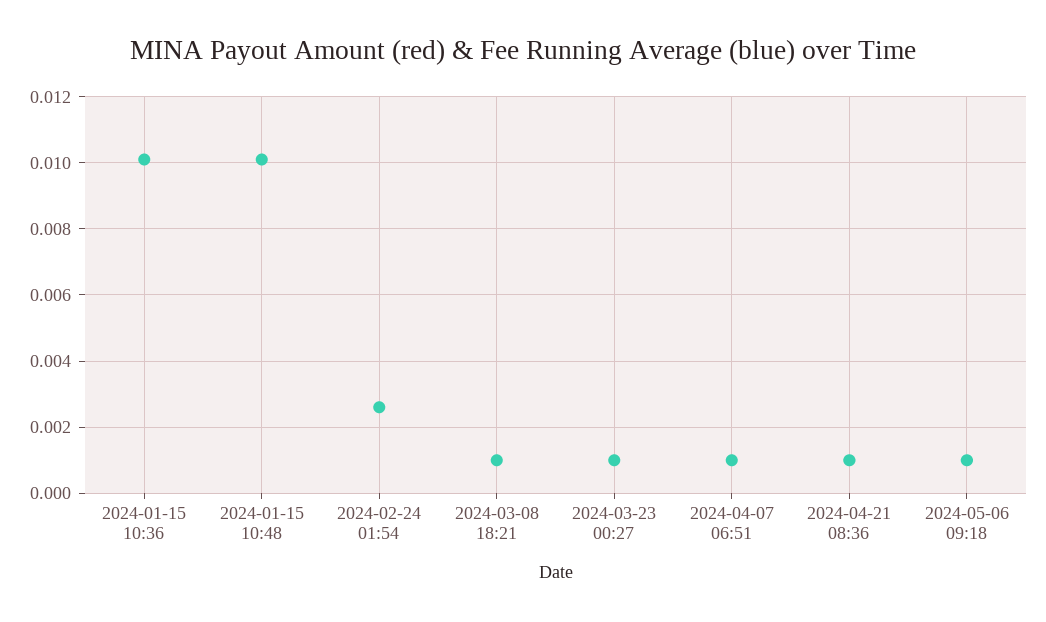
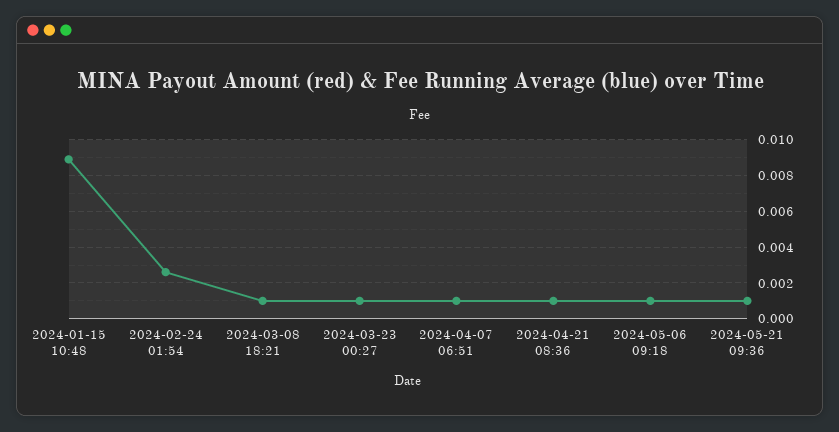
2024-01-15 10:36: 0.01 -> none
2024-01-15 10:48: 0.01 -> 0.009
2024-05-21 09:36: none -> 0.001

